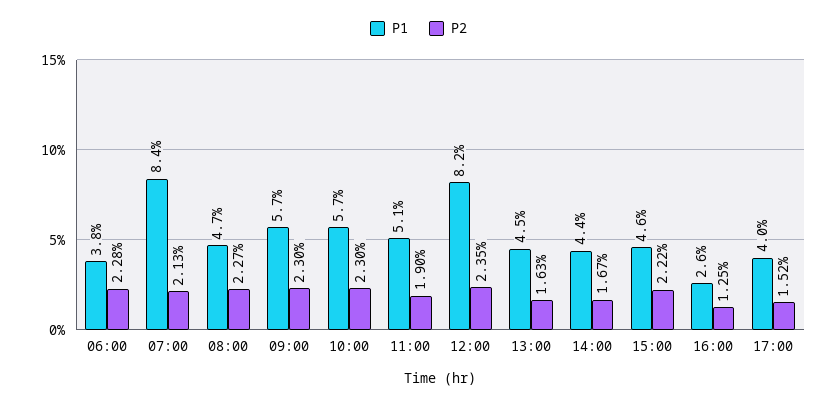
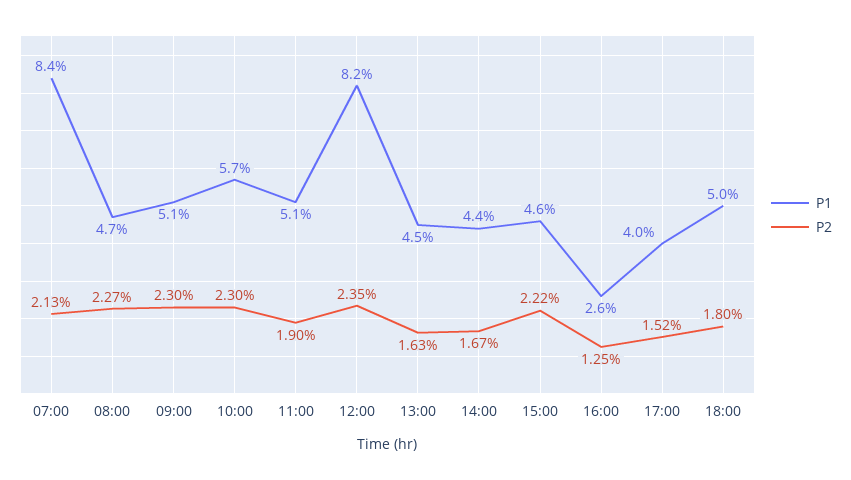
P1, 06:00: 3.8 -> none
P2, 06:00: 2.28 -> none
P1, 09:00: 5.7 -> 5.1
P1, 18:00: none -> 5
P2, 18:00: none -> 1.8

